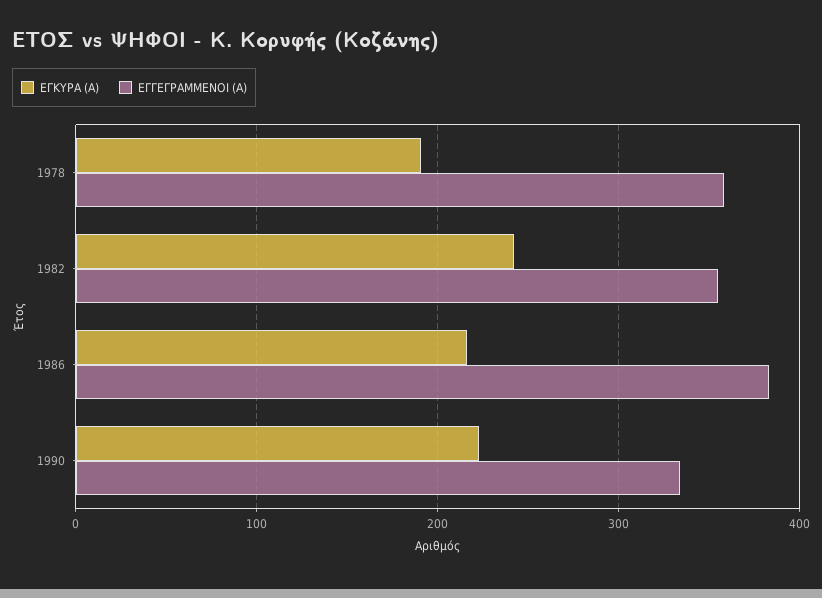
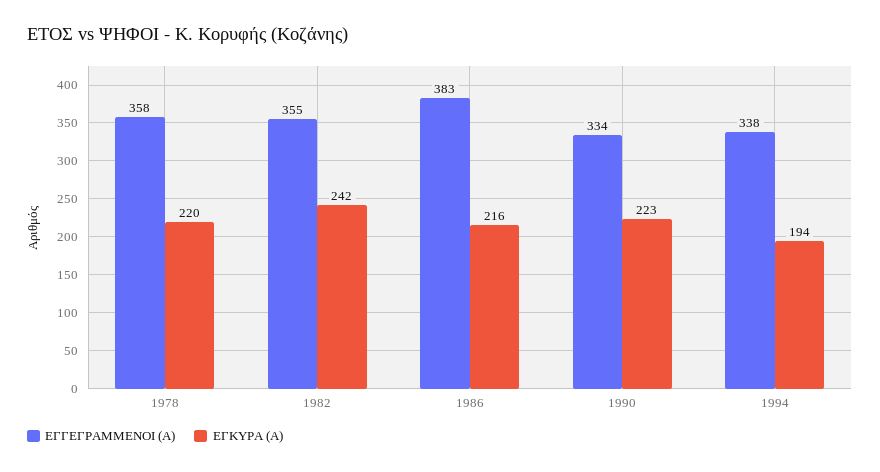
ΕΓΚΥΡΑ (Α), 1978: 190 -> 220
ΕΓΓΕΓΡΑΜΜΕΝΟΙ (Α), 1994: none -> 338
ΕΓΚΥΡΑ (Α), 1994: none -> 194

